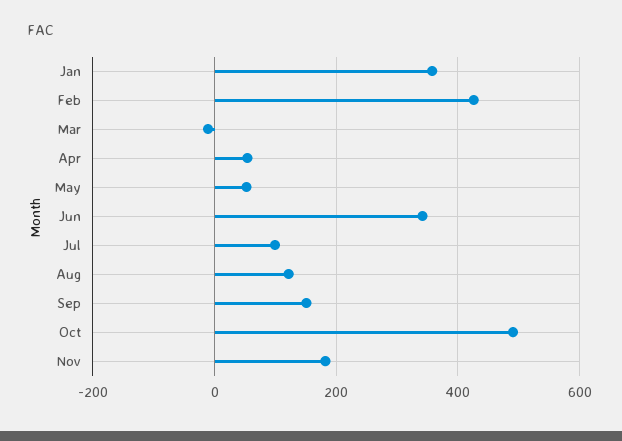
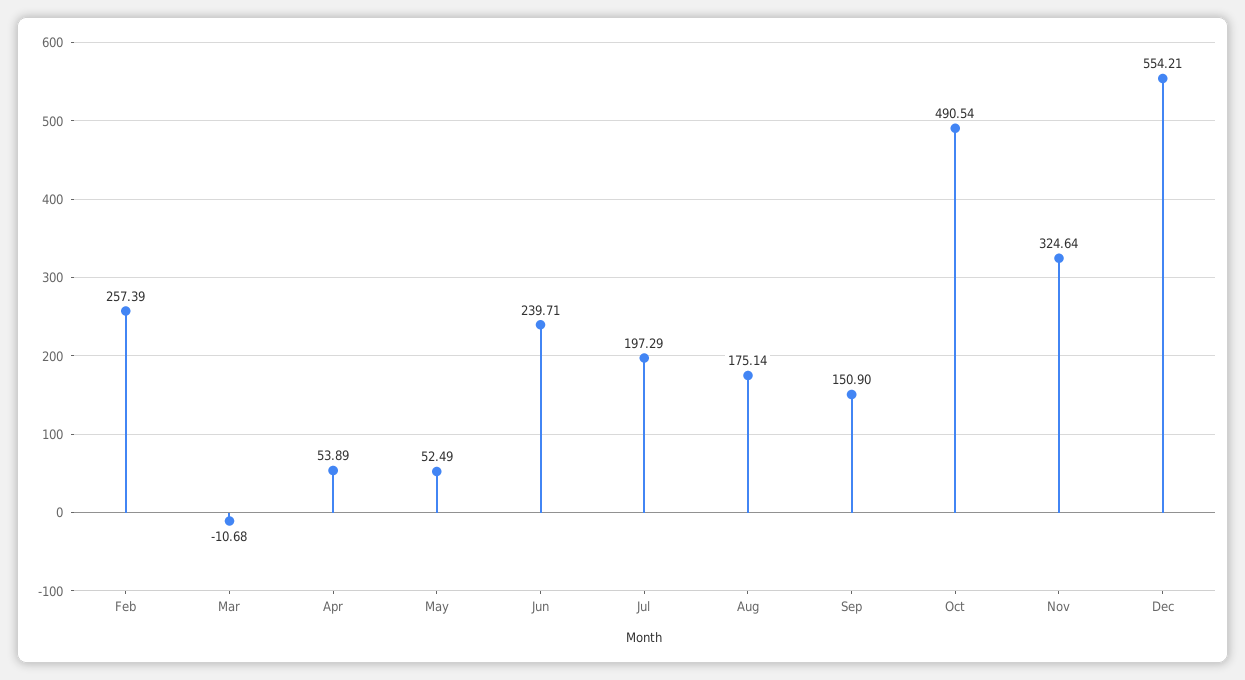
Jan: 360 -> none
Feb: 420 -> 257.39
Jun: 340 -> 239.71
Jul: 100 -> 197.29
Aug: 120 -> 175.14
Nov: 180 -> 324.64
Dec: none -> 554.21

